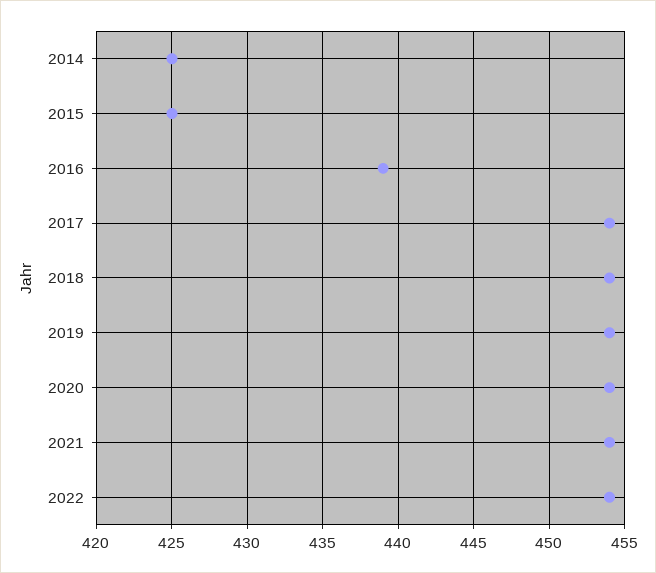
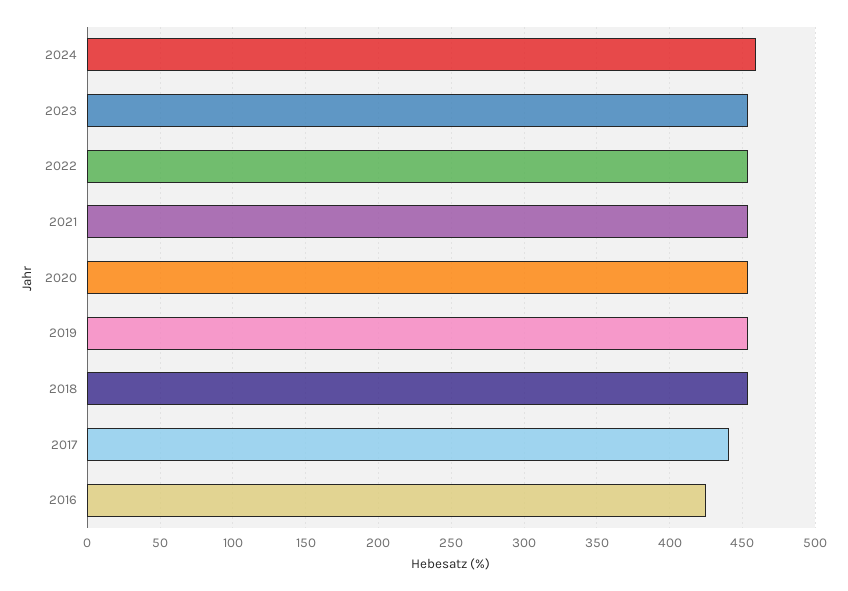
2014: 425 -> none
2015: 425 -> none
2016: 439 -> 425
2017: 454 -> 440
2024: none -> 460
2023: none -> 455

